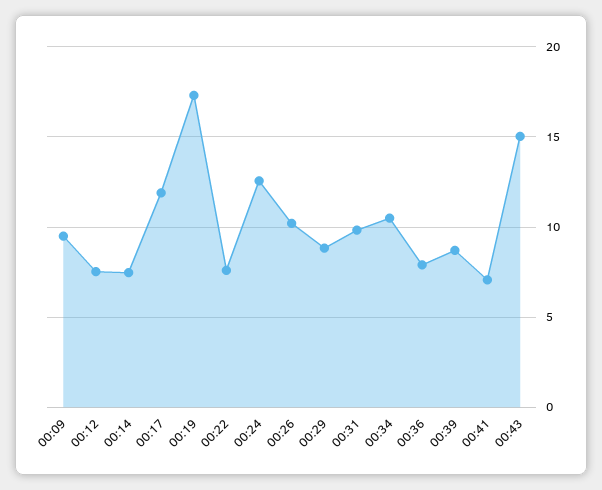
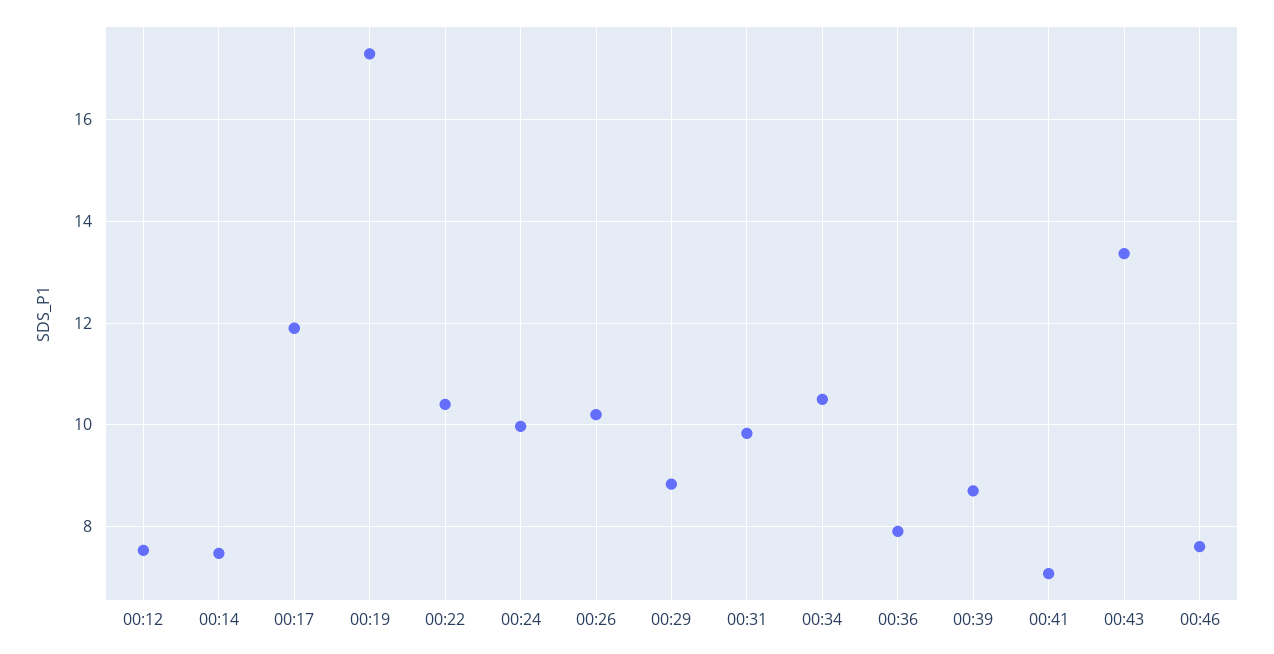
00:09: 9.5 -> none
00:22: 7.5 -> 10.4
00:24: 12.5 -> 10
00:43: 15 -> 13.4
00:46: none -> 7.6

